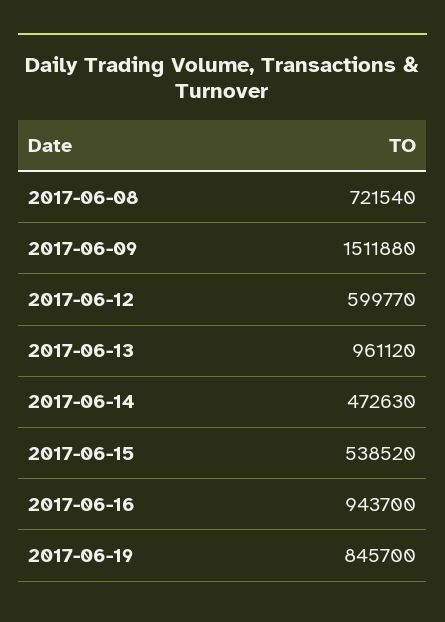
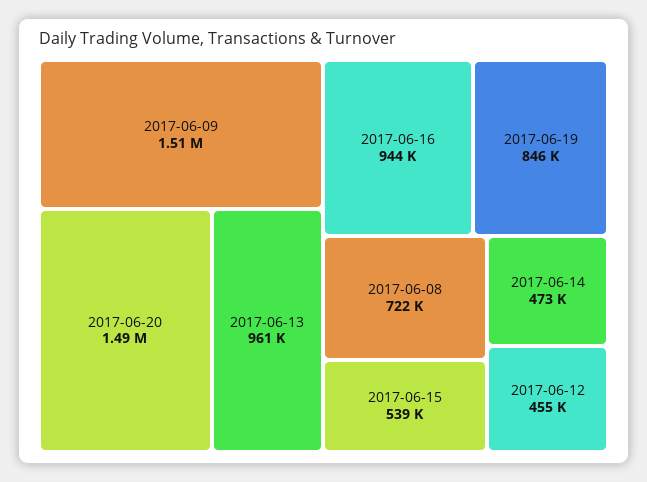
2017-06-12: 599770 -> 455000
2017-06-20: none -> 1490000

